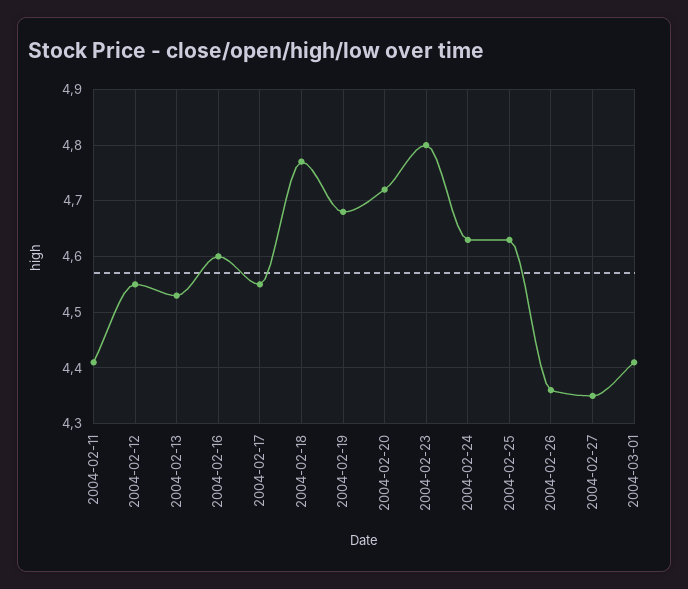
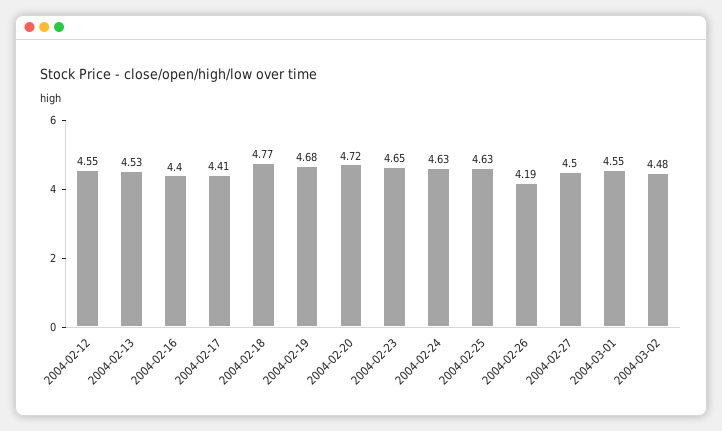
2004-02-11: 4.4 -> none
2004-02-16: 4.6 -> 4.4
2004-02-17: 4.55 -> 4.41
2004-02-23: 4.8 -> 4.65
2004-02-26: 4.35 -> 4.19
2004-02-27: 4.35 -> 4.5
2004-03-01: 4.4 -> 4.55
2004-03-02: none -> 4.48

